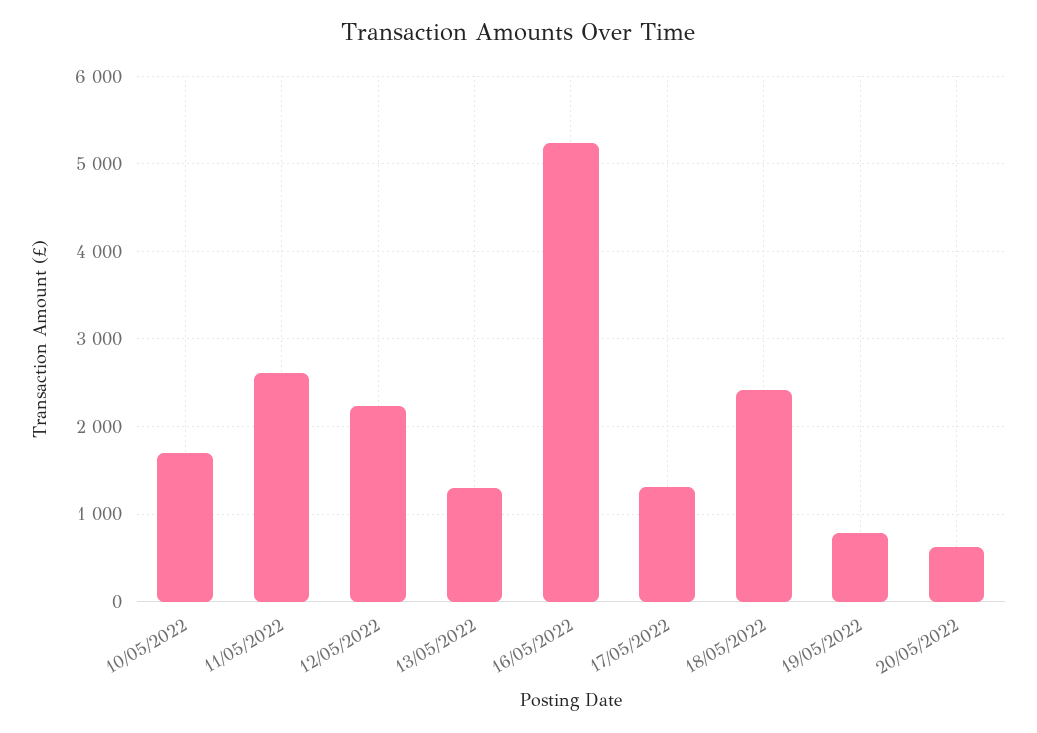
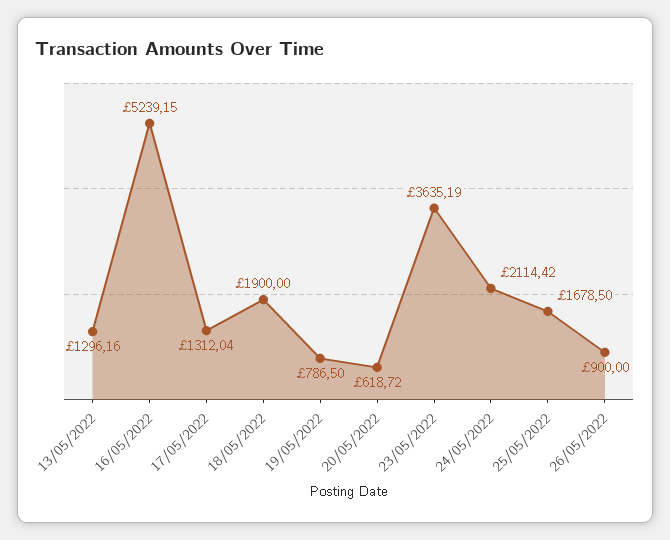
10/05/2022: 1700 -> none
11/05/2022: 2600 -> none
12/05/2022: 2200 -> none
18/05/2022: 2400 -> 1900
23/05/2022: none -> 3635.19
24/05/2022: none -> 2114.42
25/05/2022: none -> 1678.5
26/05/2022: none -> 900

